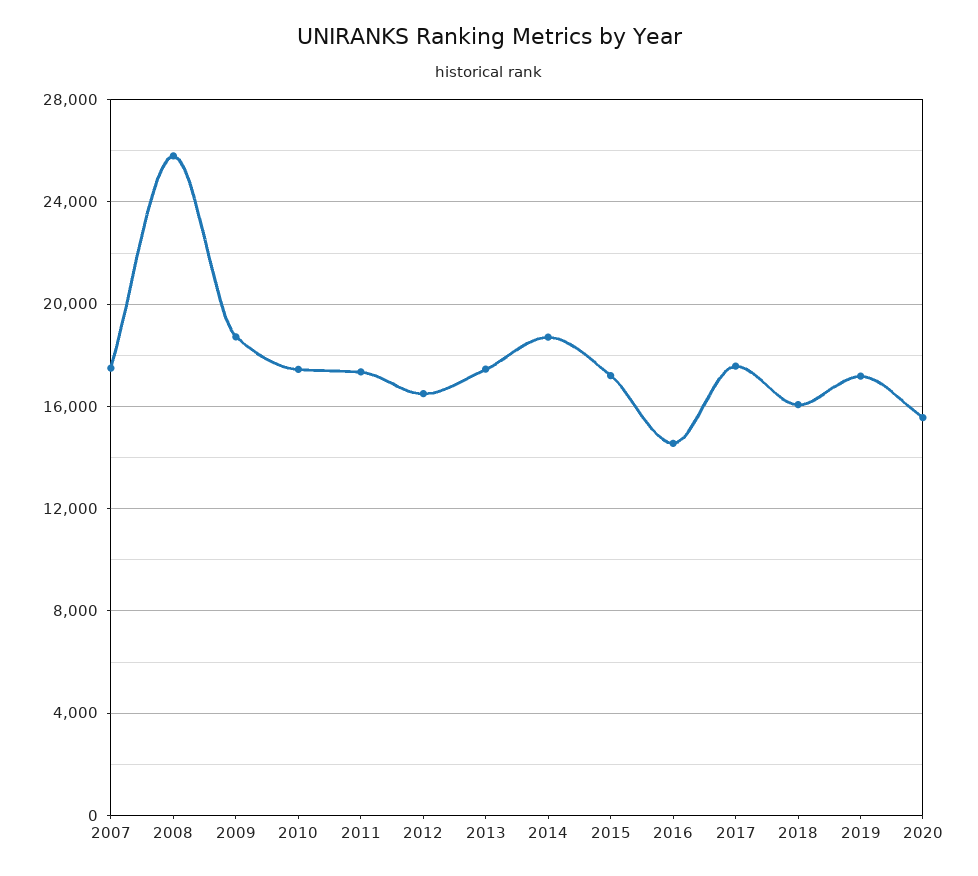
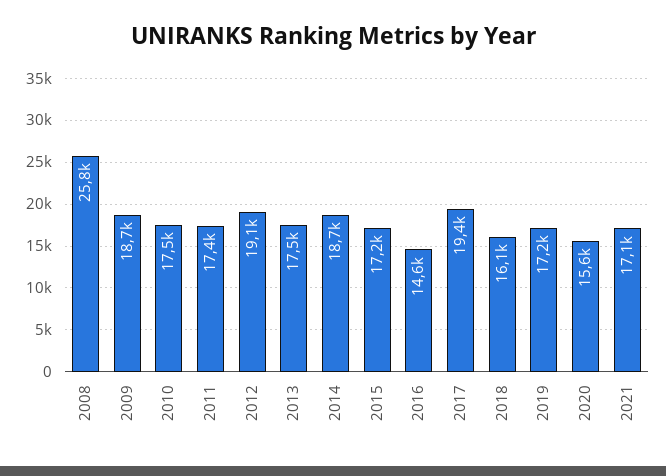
2007: 17500 -> none
2012: 16500 -> 19100
2017: 17500 -> 19400
2021: none -> 17100

